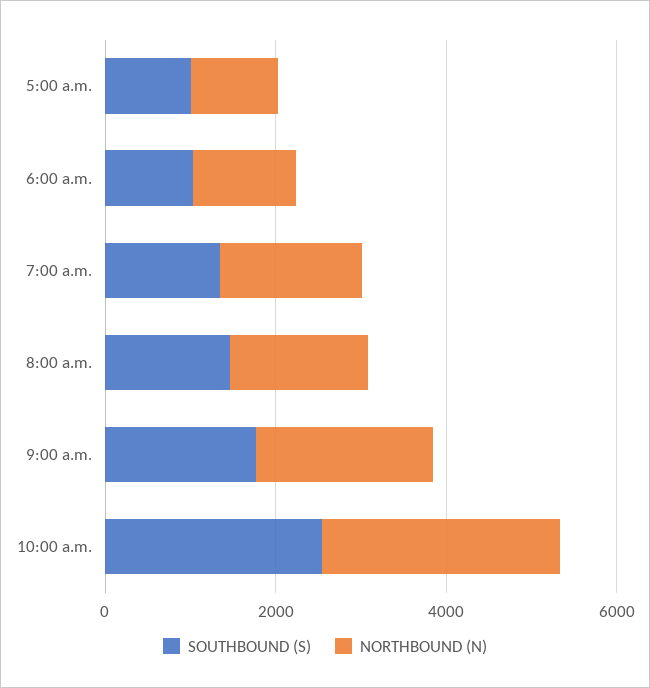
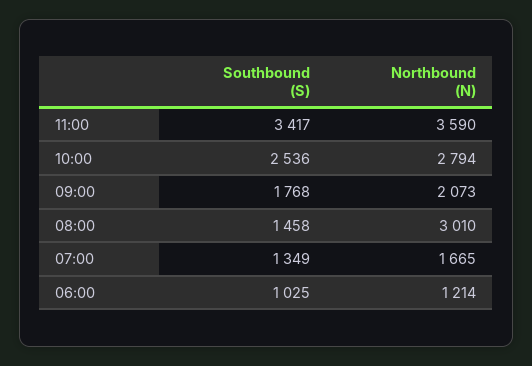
SOUTHBOUND (S), 5:00 a.m.: 1000 -> none
NORTHBOUND (N), 5:00 a.m.: 1000 -> none
NORTHBOUND (N), 8:00 a.m.: 1500 -> 3010
SOUTHBOUND (S), 11:00: none -> 3417
NORTHBOUND (N), 11:00: none -> 3590

